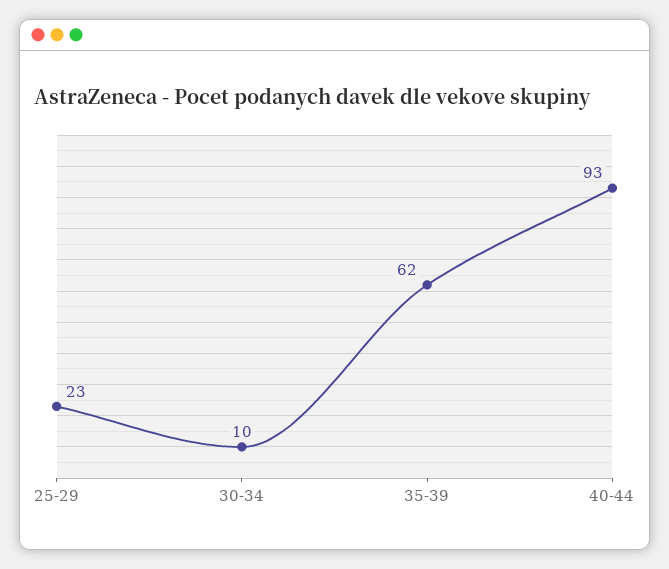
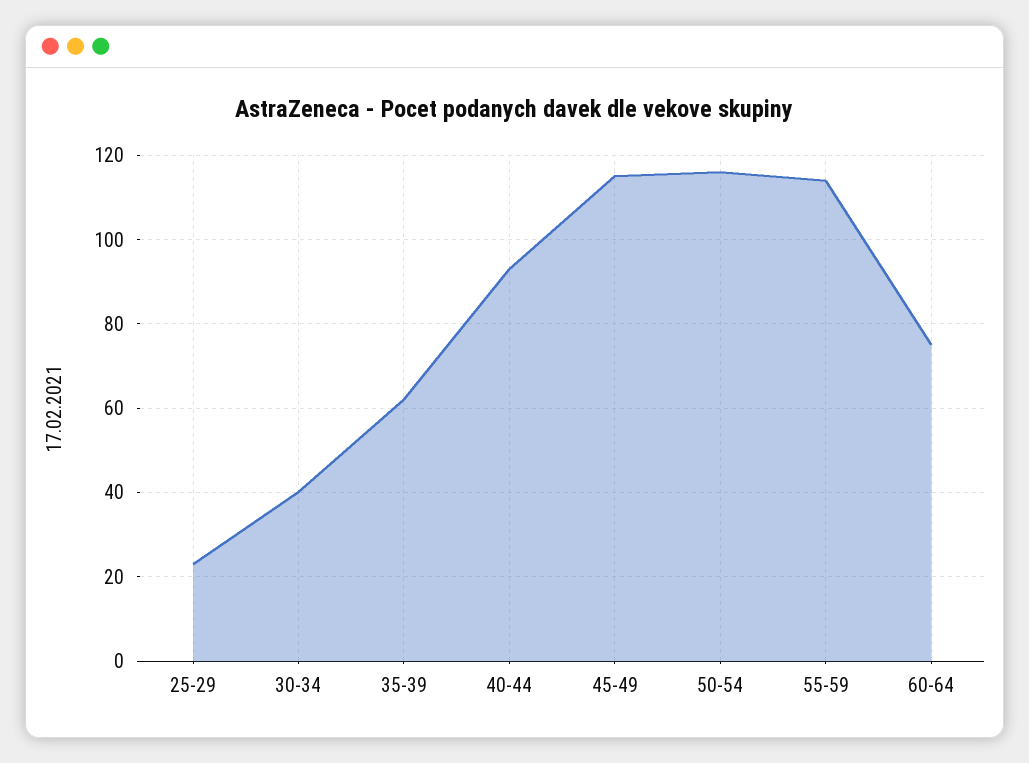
30-34: 10 -> 40
45-49: none -> 115
50-54: none -> 115
55-59: none -> 115
60-64: none -> 75

